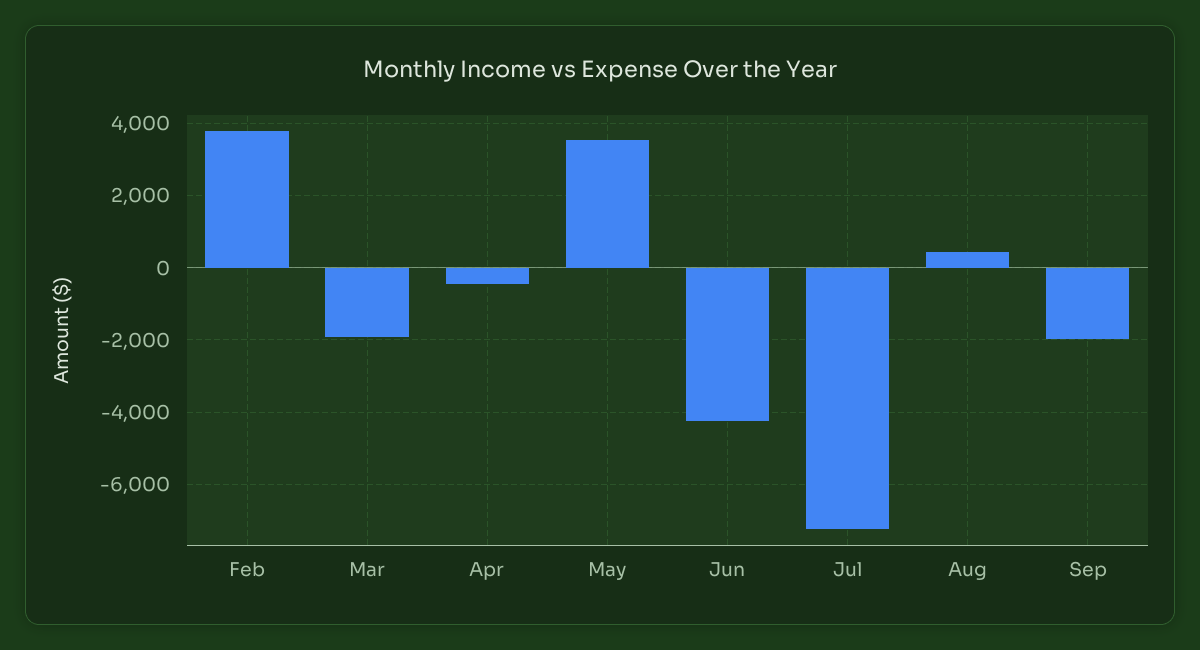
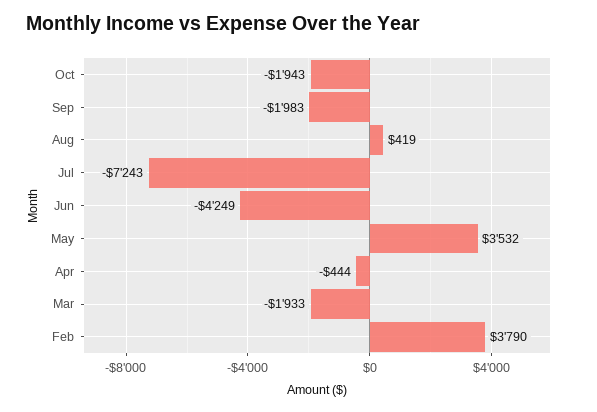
Oct: none -> -1943

